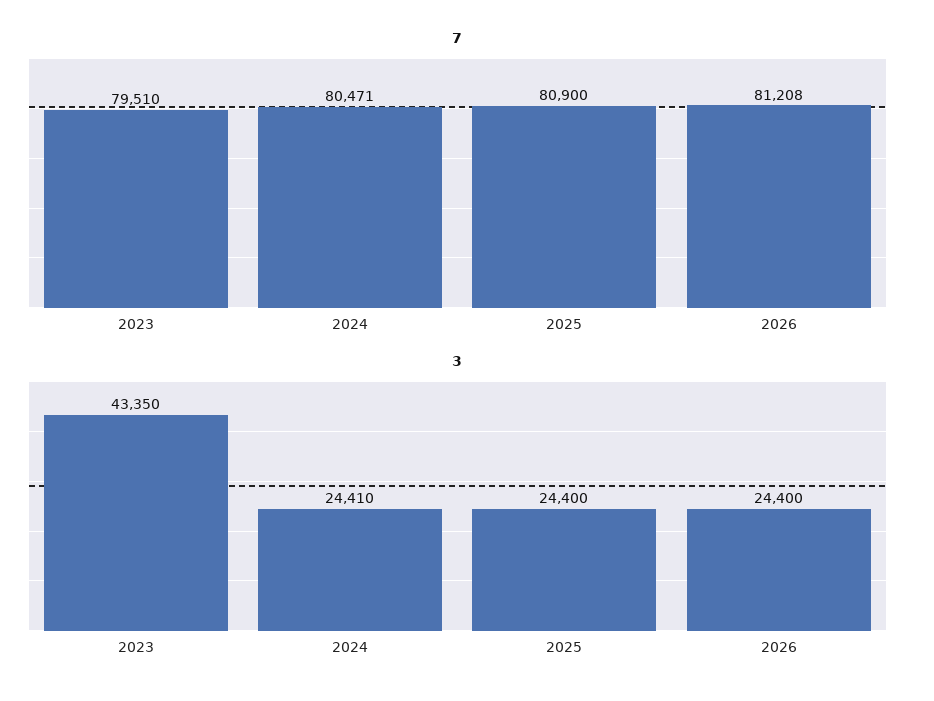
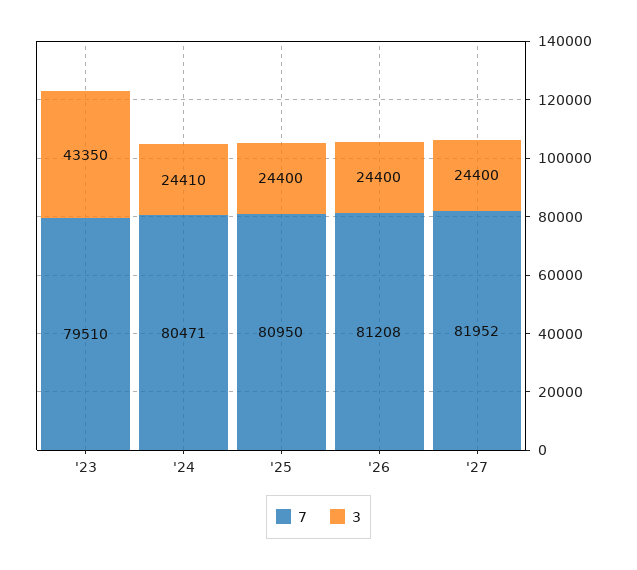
7, 2025: 80900 -> 80950
7, '27: none -> 81952
3, '27: none -> 24400

